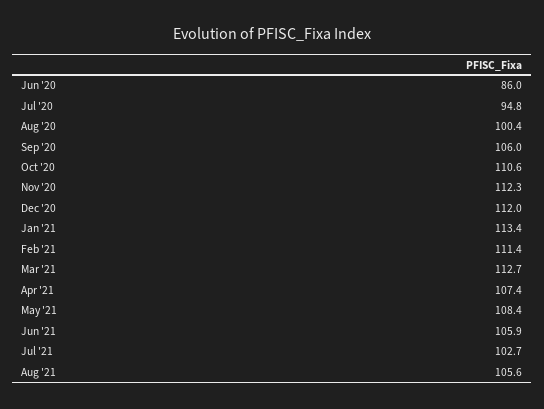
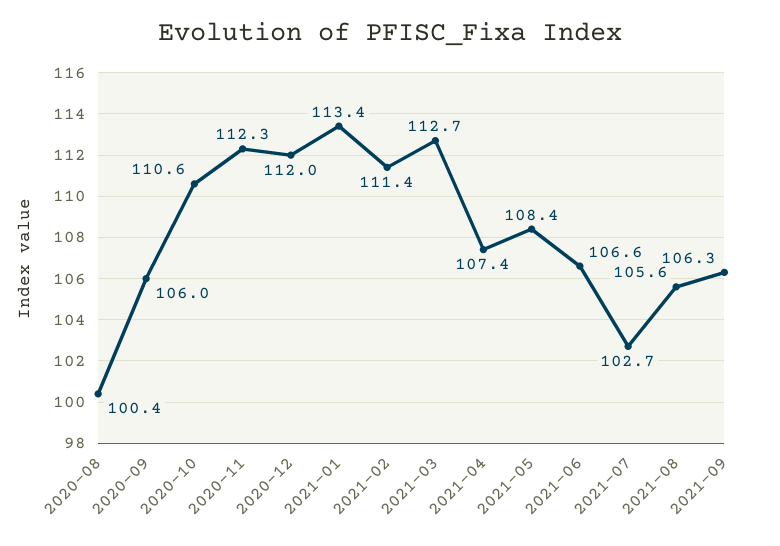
Jun '20: 86 -> none
Jul '20: 94.8 -> none
Jun '21: 105.9 -> 106.6
2021-09: none -> 106.3

